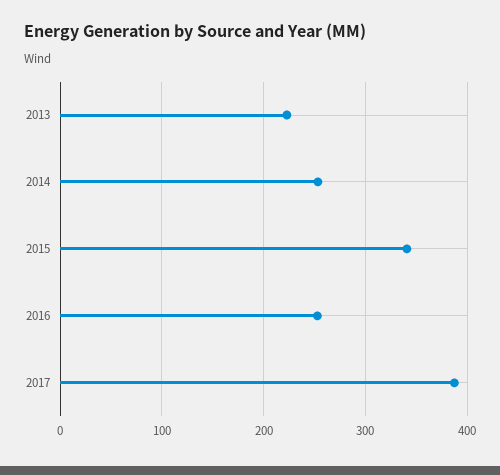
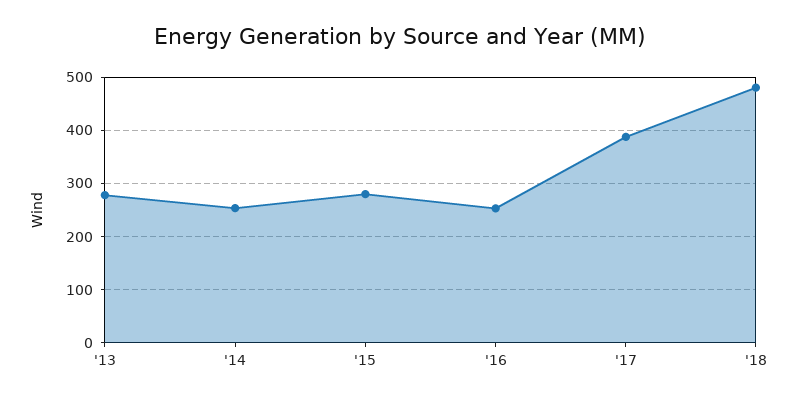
2013: 220 -> 280
2015: 340 -> 280
'18: none -> 480

